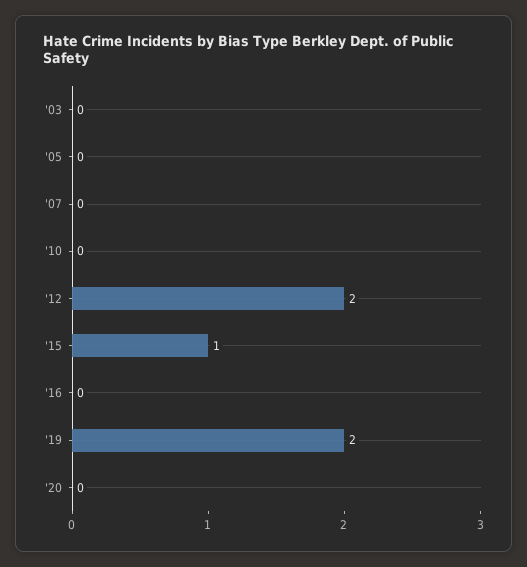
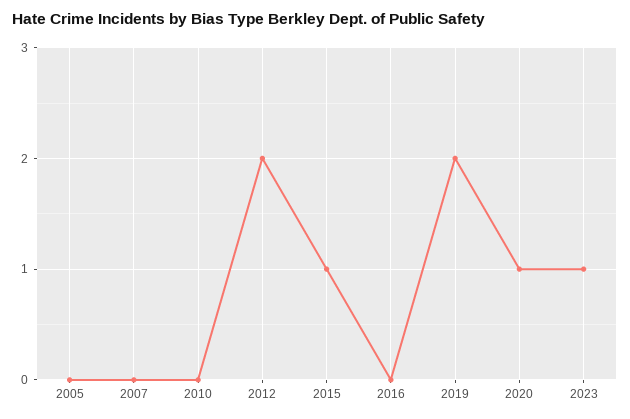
'03: 0 -> none
'20: 0 -> 1
2023: none -> 1

